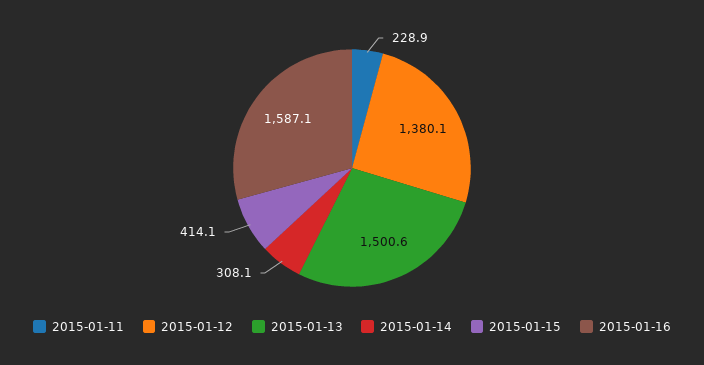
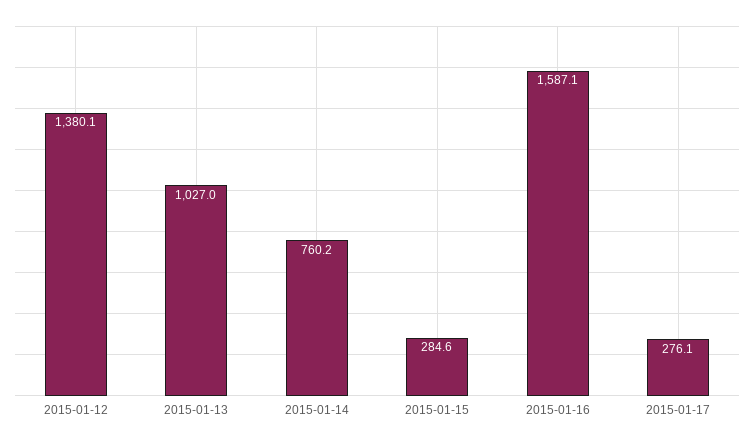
2015-01-11: 228.9 -> none
2015-01-13: 1500.6 -> 1027
2015-01-14: 308.1 -> 760.2
2015-01-15: 414.1 -> 284.6
2015-01-17: none -> 276.1

